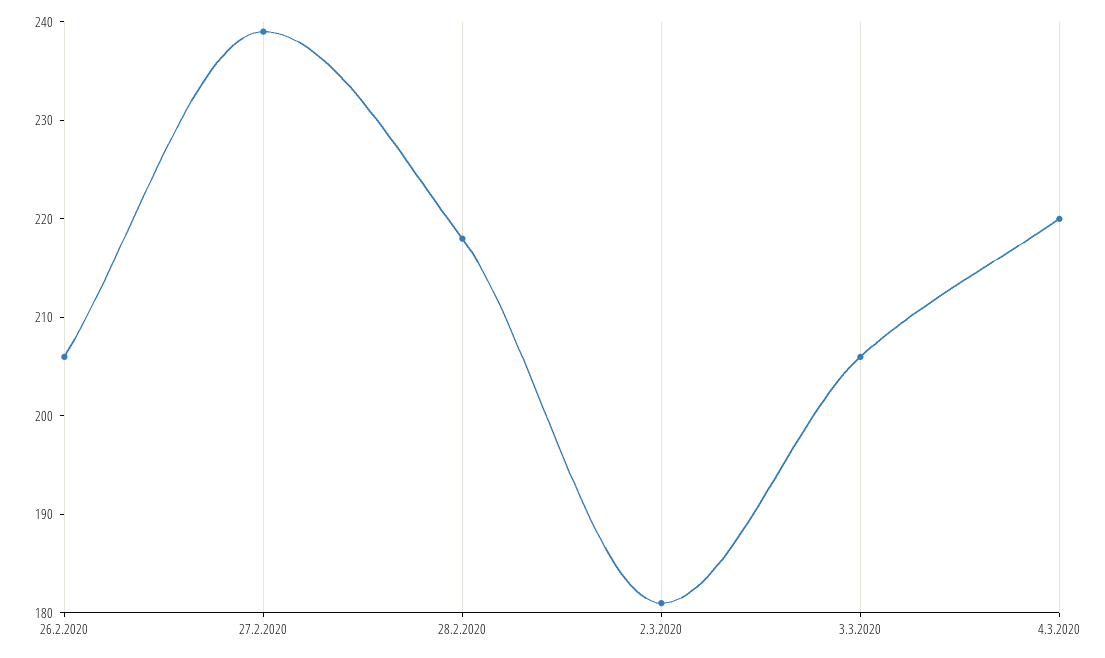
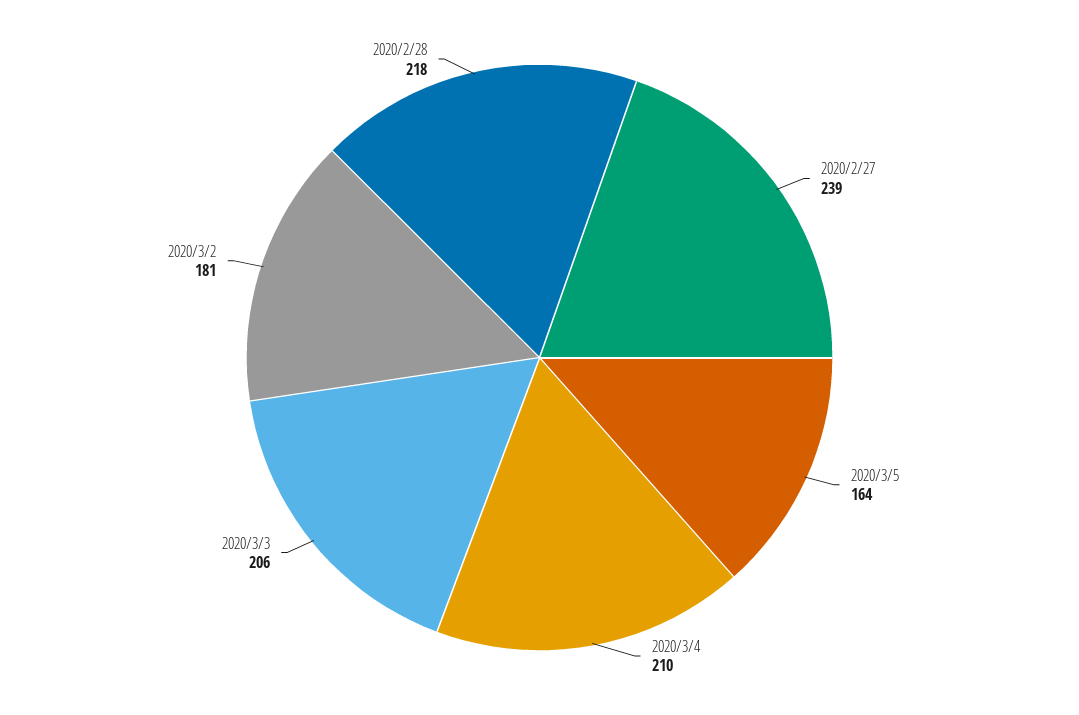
26.2.2020: 206 -> none
4.3.2020: 220 -> 210
2020/3/5: none -> 164

